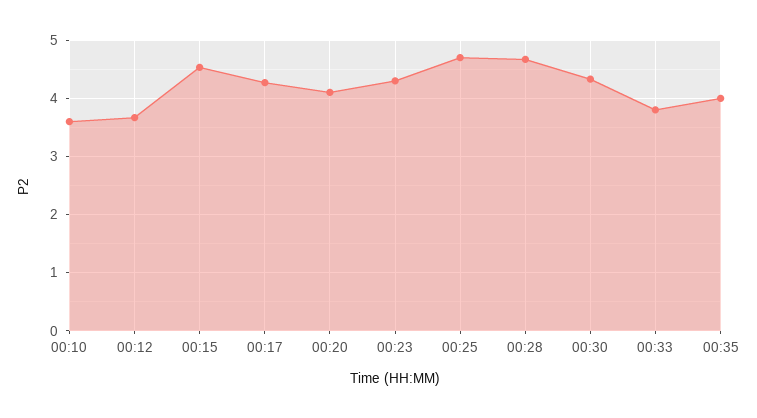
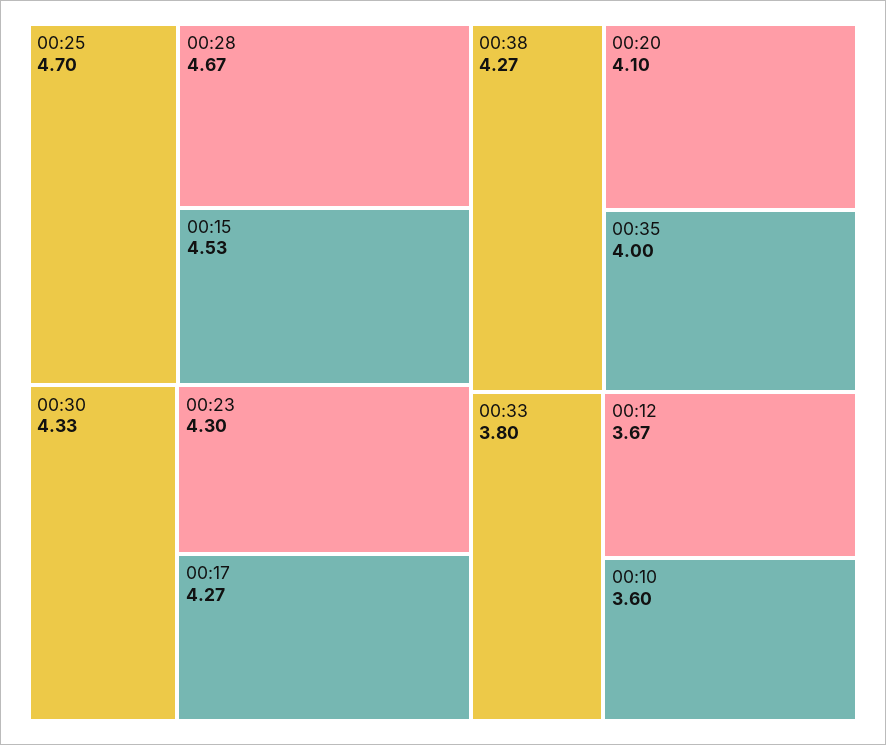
00:38: none -> 4.27

